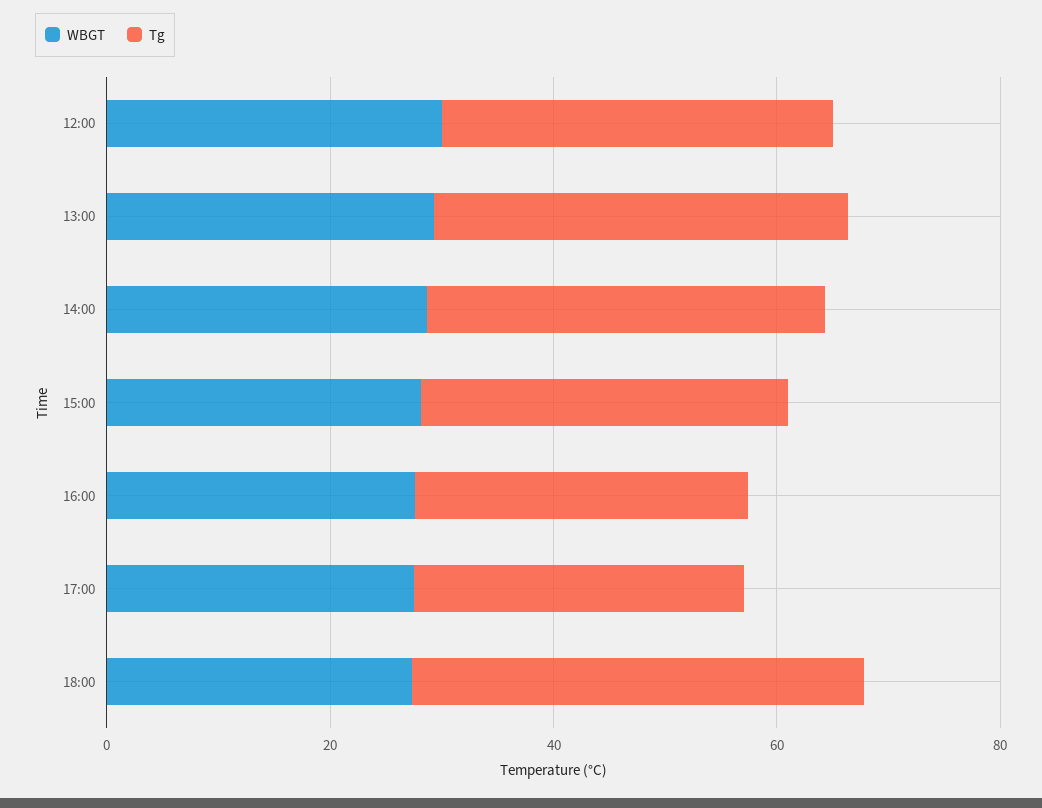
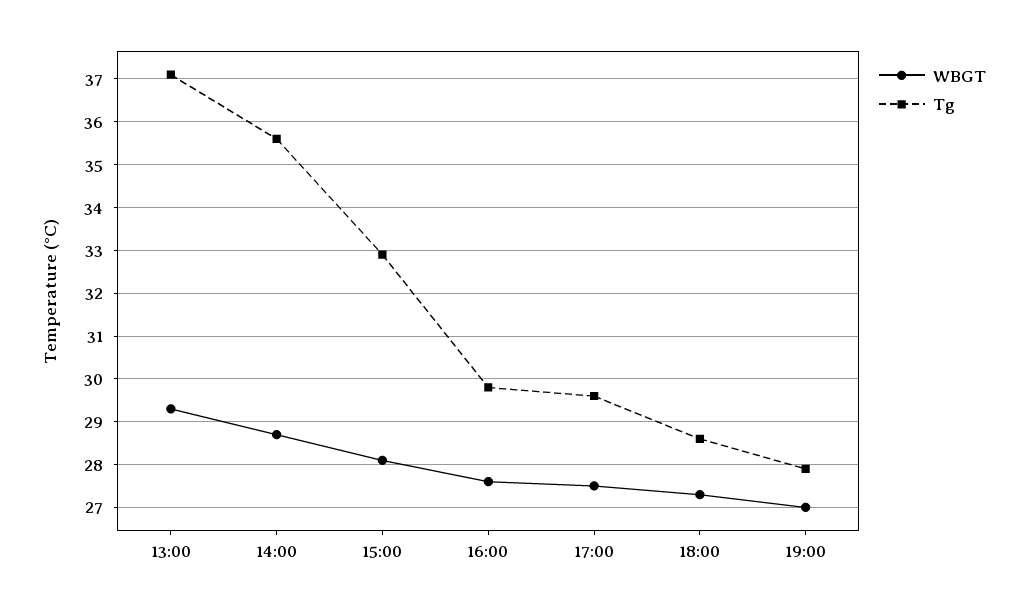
WBGT, 12:00: 30 -> none
Tg, 12:00: 35 -> none
Tg, 18:00: 40 -> 28.5
WBGT, 19:00: none -> 27
Tg, 19:00: none -> 28

